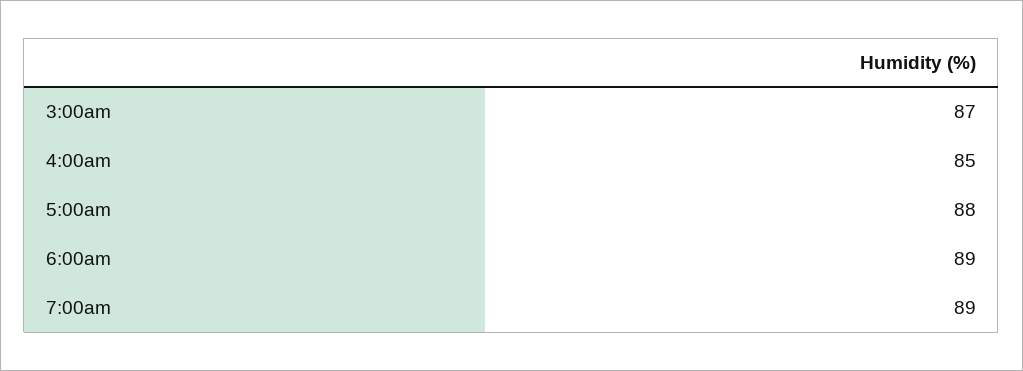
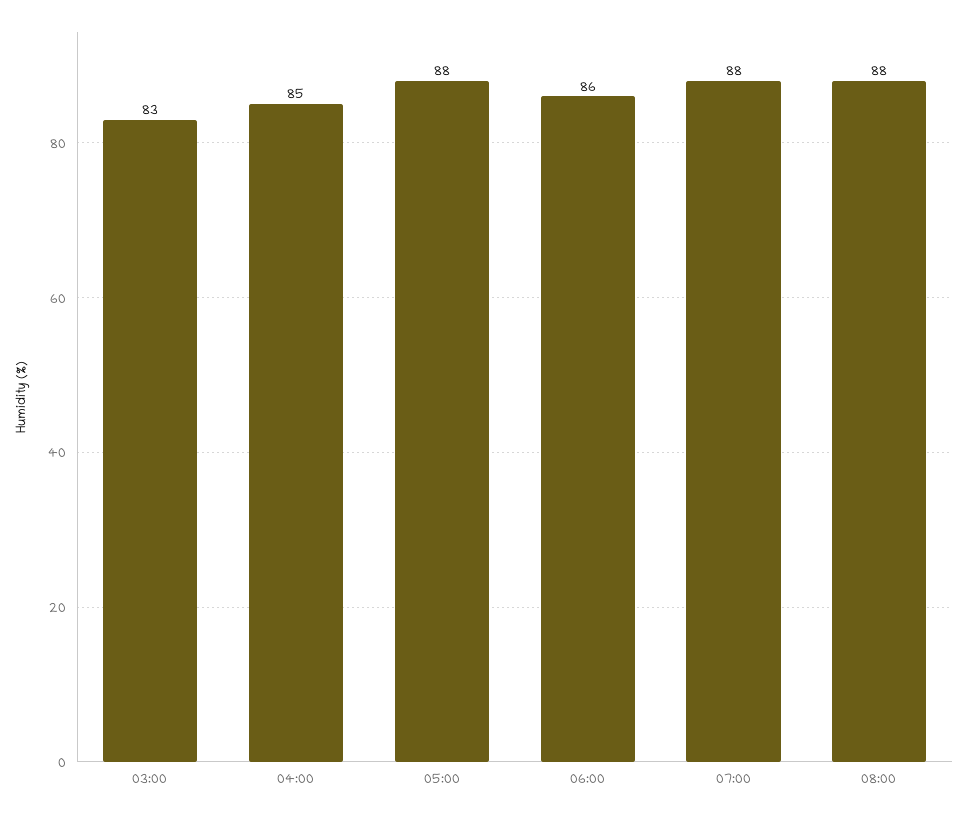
3:00am: 87 -> 83
6:00am: 89 -> 86
7:00am: 89 -> 88
08:00: none -> 88

